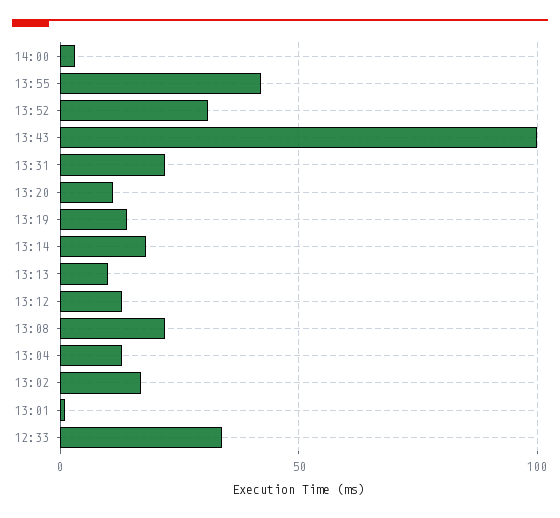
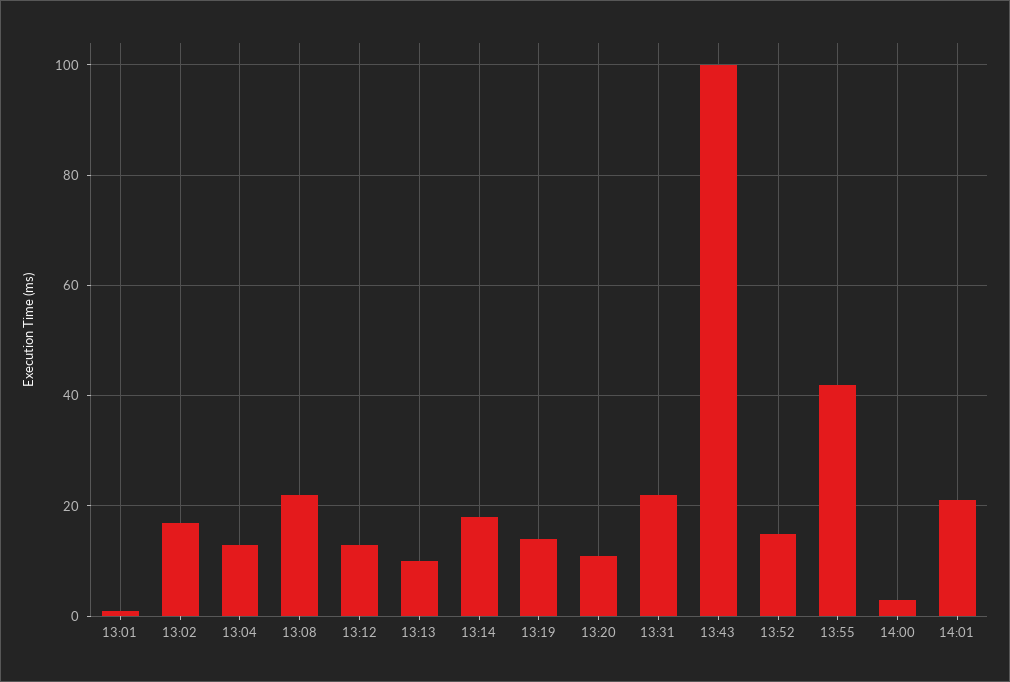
13:52: 30 -> 15
12:33: 35 -> none
14:01: none -> 20

